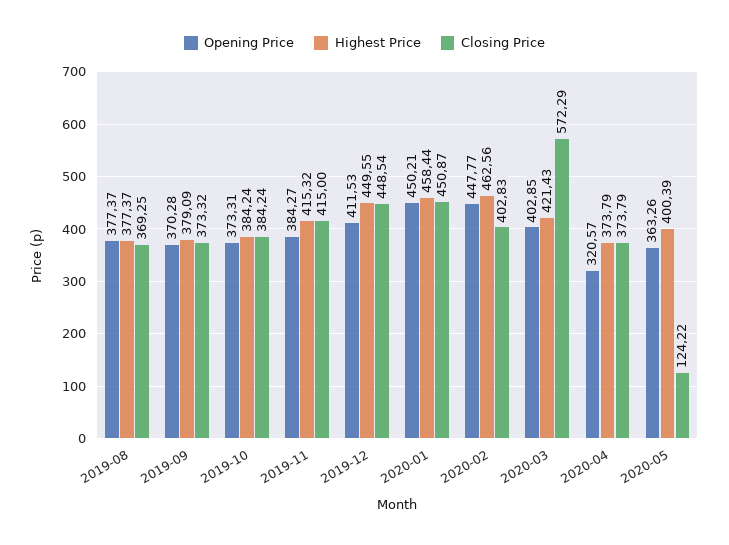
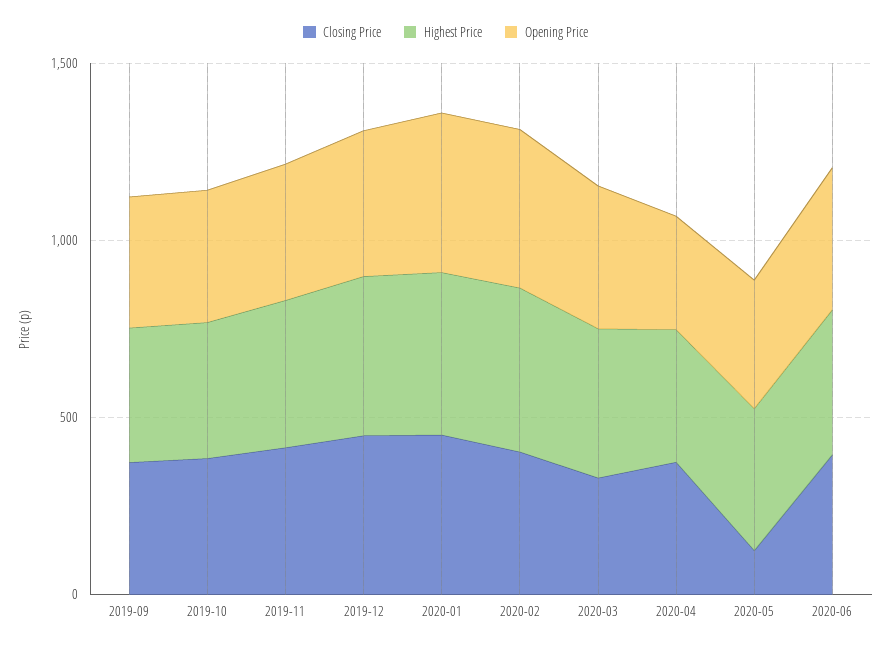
Opening Price, 2019-08: 377.37 -> none
Highest Price, 2019-08: 377.37 -> none
Closing Price, 2019-08: 369.25 -> none
Closing Price, 2020-03: 572.29 -> 300
Closing Price, 2020-06: none -> 400
Highest Price, 2020-06: none -> 400
Opening Price, 2020-06: none -> 400

